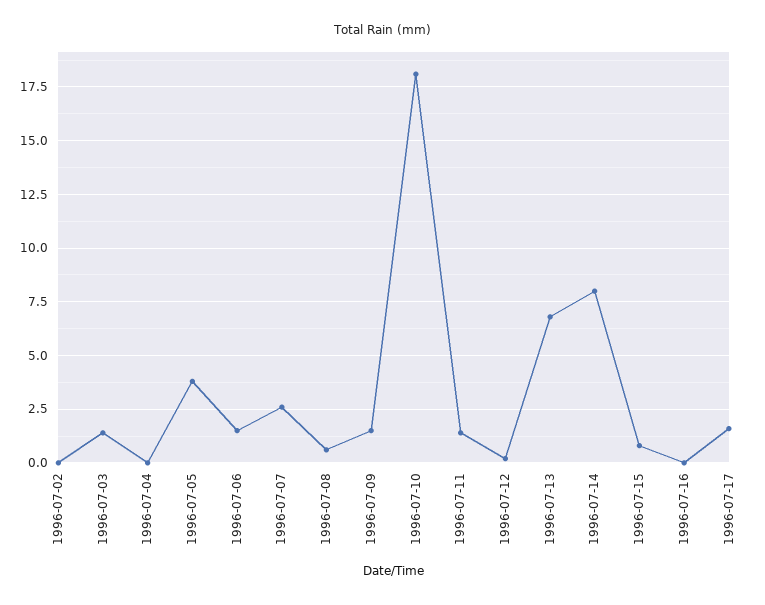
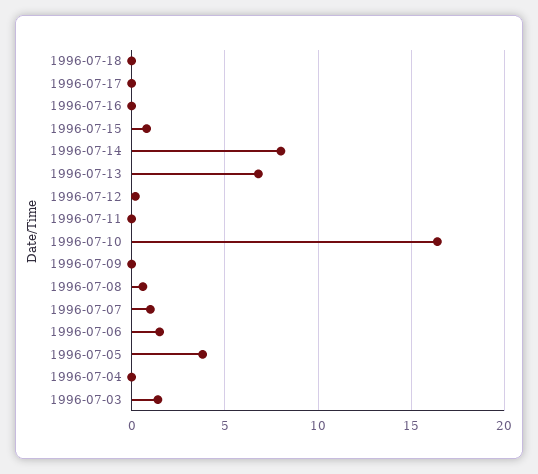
1996-07-02: 0 -> none
1996-07-07: 2.5 -> 1
1996-07-09: 1.5 -> 0
1996-07-10: 18 -> 16.5
1996-07-11: 1.5 -> 0
1996-07-17: 1.5 -> 0
1996-07-18: none -> 0

